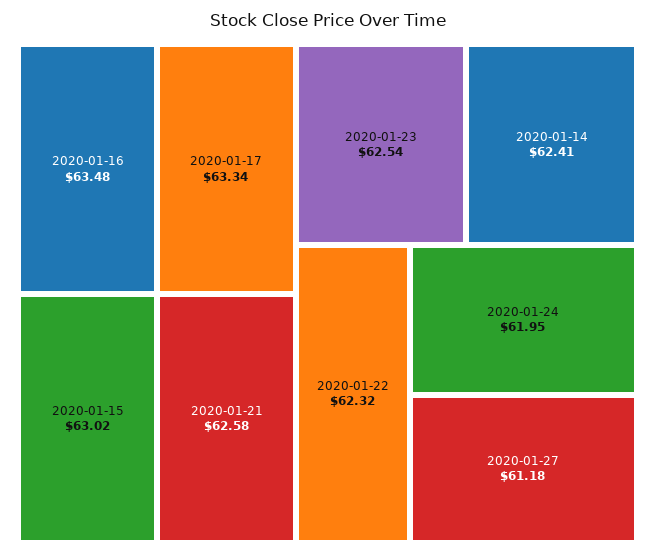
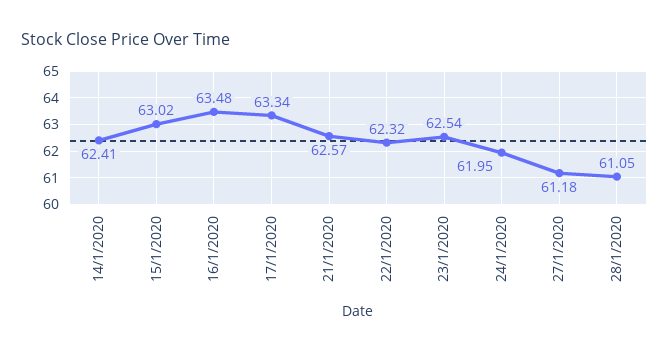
2020-01-21: 62.58 -> 62.57
28/1/2020: none -> 61.05

